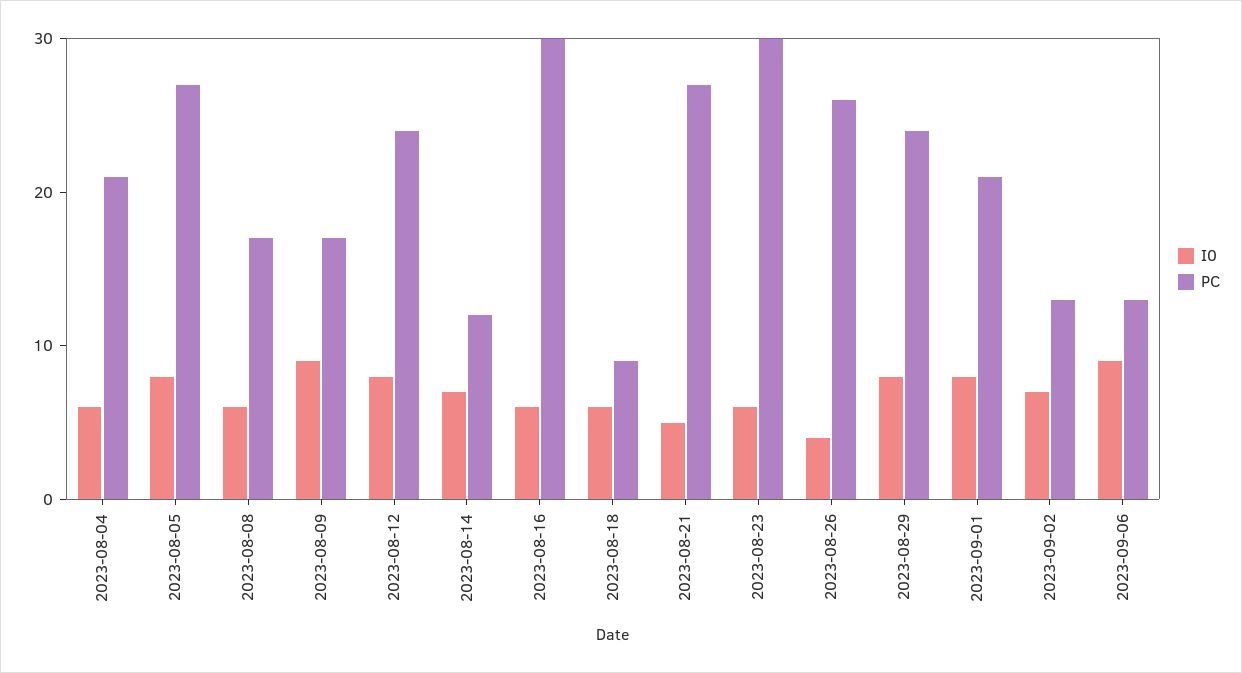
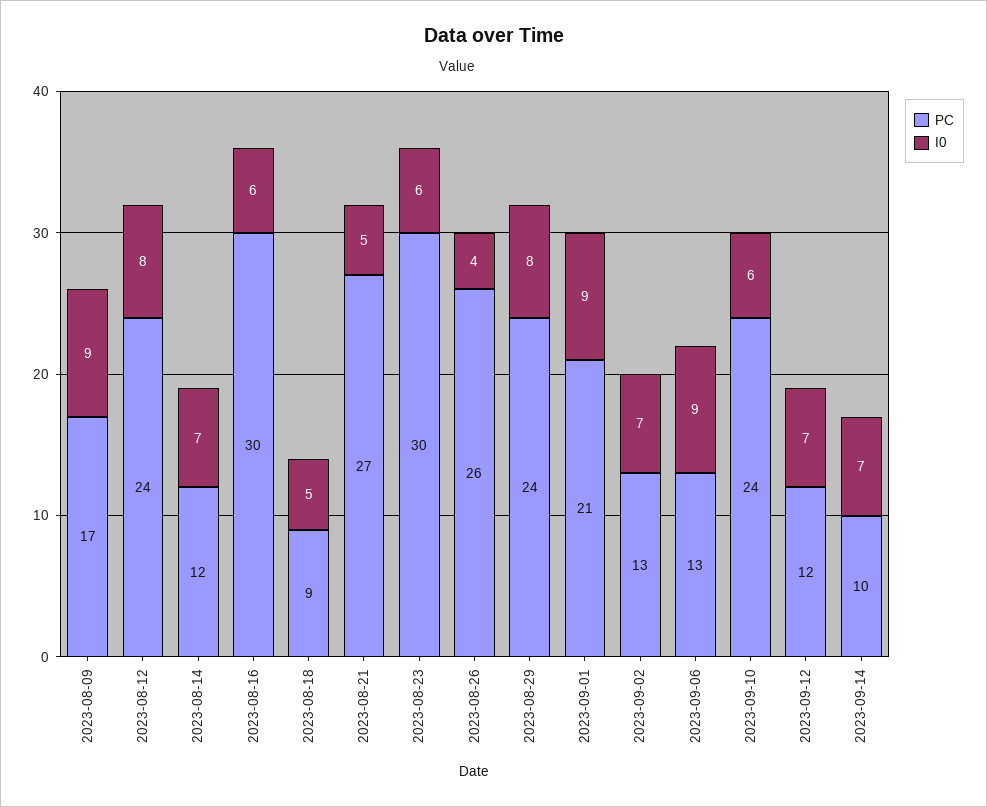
I0, 2023-08-04: 6 -> none
PC, 2023-08-04: 21 -> none
I0, 2023-08-05: 8 -> none
PC, 2023-08-05: 27 -> none
I0, 2023-08-08: 6 -> none
PC, 2023-08-08: 17 -> none
I0, 2023-08-18: 6 -> 5
I0, 2023-09-01: 8 -> 9
PC, 2023-09-10: none -> 24
I0, 2023-09-10: none -> 6
PC, 2023-09-12: none -> 12
I0, 2023-09-12: none -> 7
PC, 2023-09-14: none -> 10
I0, 2023-09-14: none -> 7

